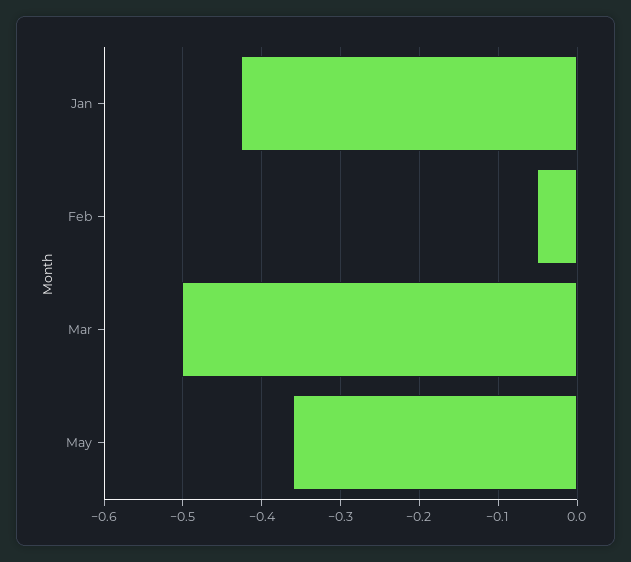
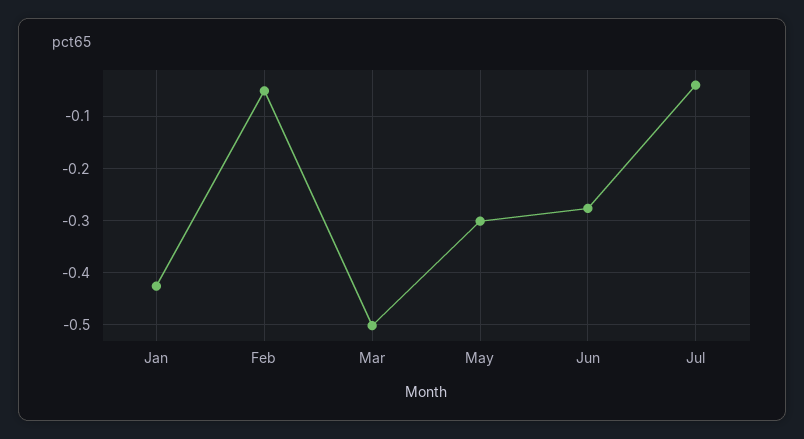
May: -0.36 -> -0.3
Jun: none -> -0.28
Jul: none -> -0.04

